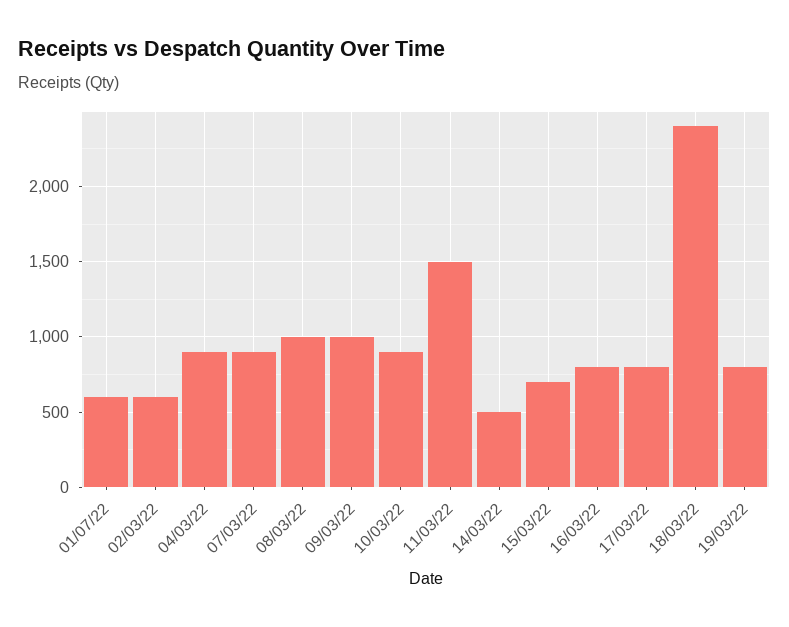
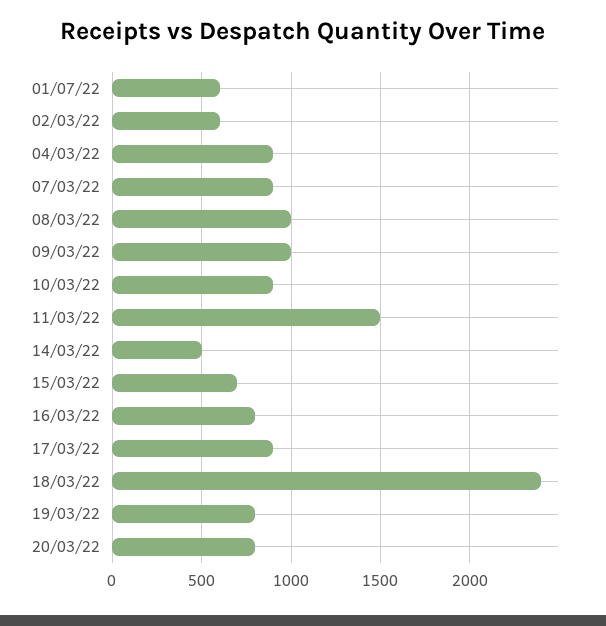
17/03/22: 800 -> 900
20/03/22: none -> 800

